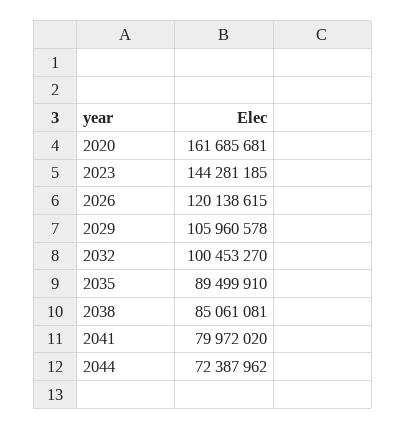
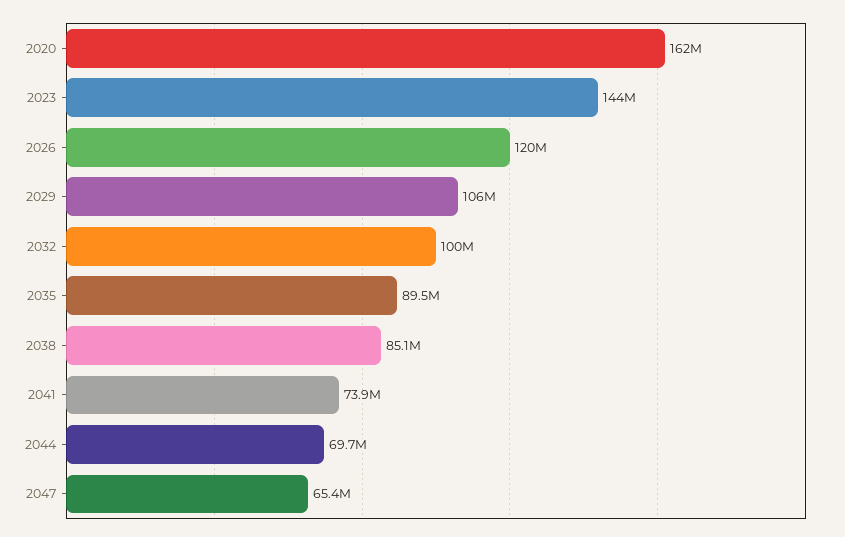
2041: 79972020 -> 73900000
2044: 72387962 -> 69700000
2047: none -> 65400000

